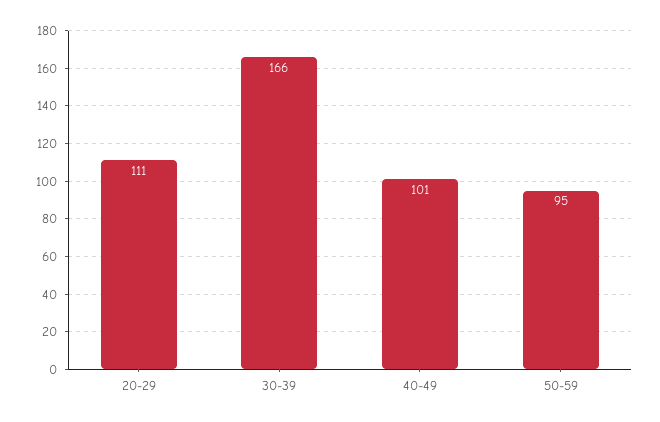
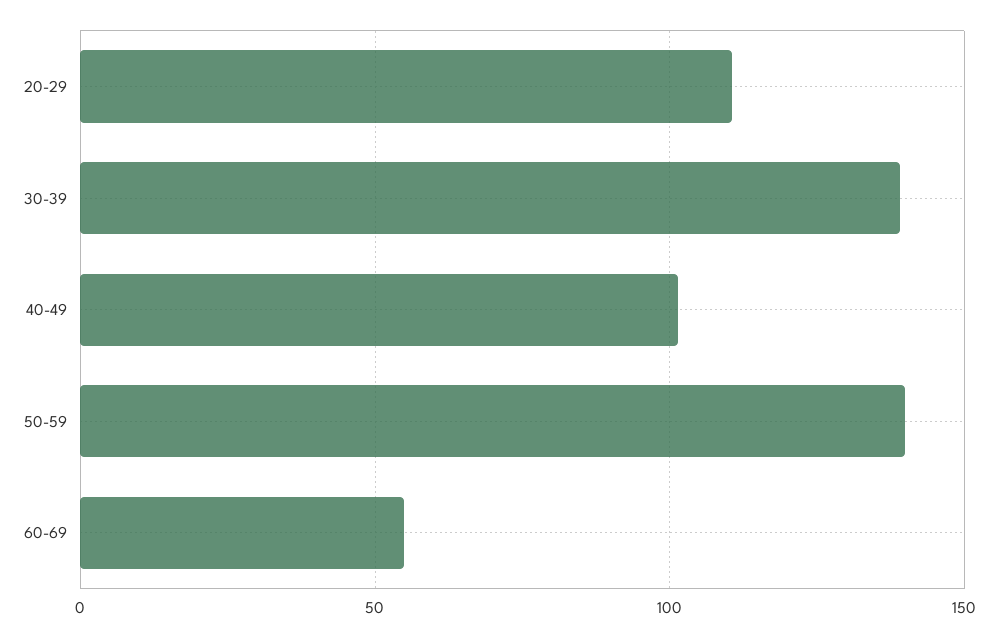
30-39: 166 -> 140
50-59: 95 -> 140
60-69: none -> 55

